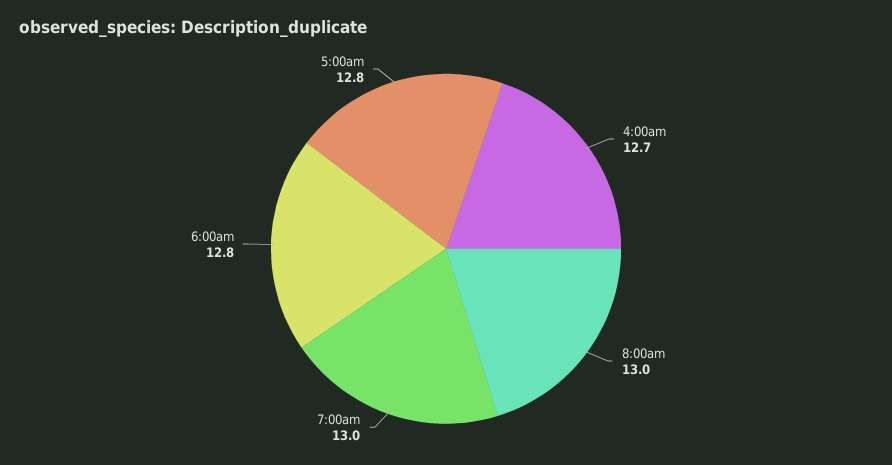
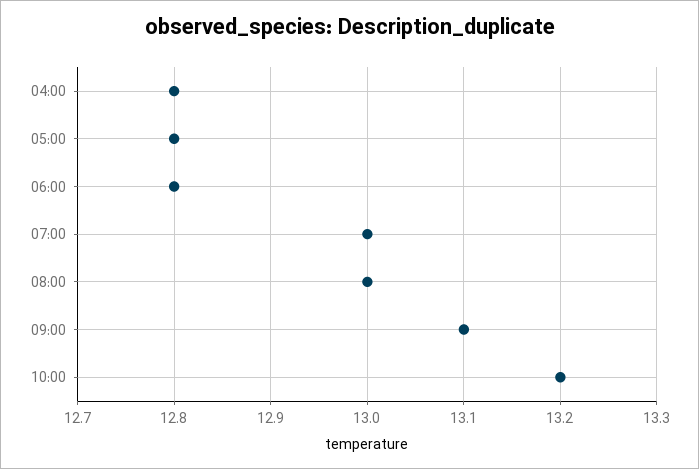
4:00am: 12.7 -> 12.8
09:00: none -> 13.1
10:00: none -> 13.2

